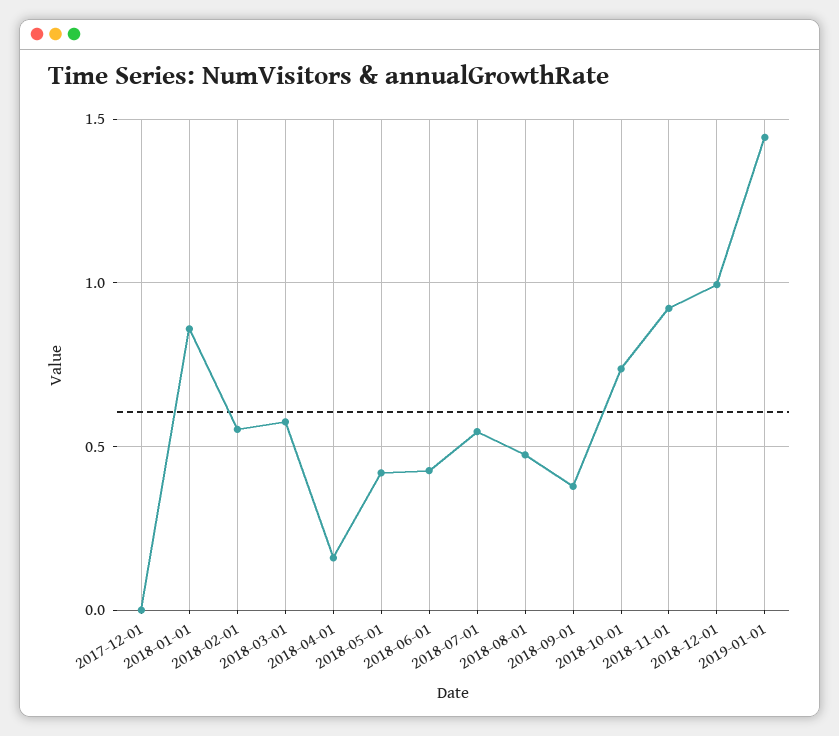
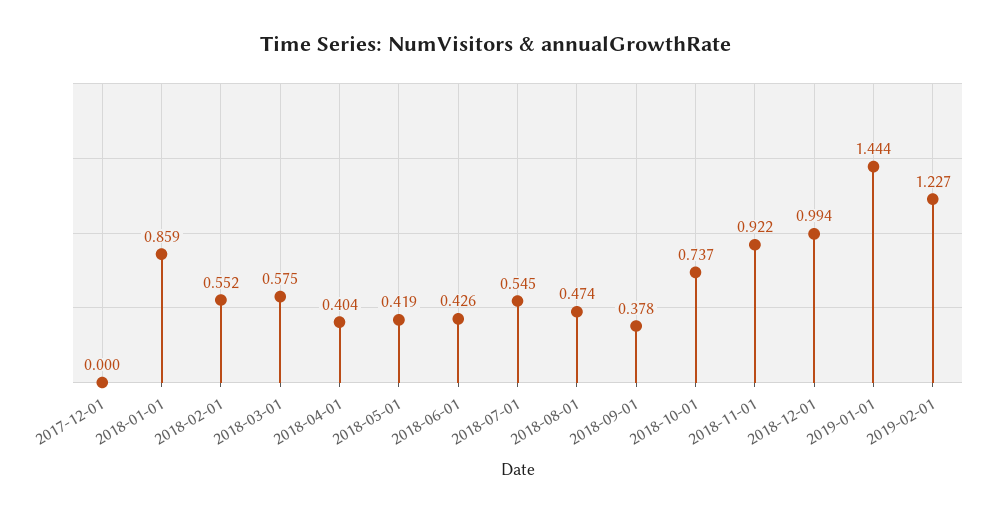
2018-04-01: 0.15 -> 0.404
2019-02-01: none -> 1.227

